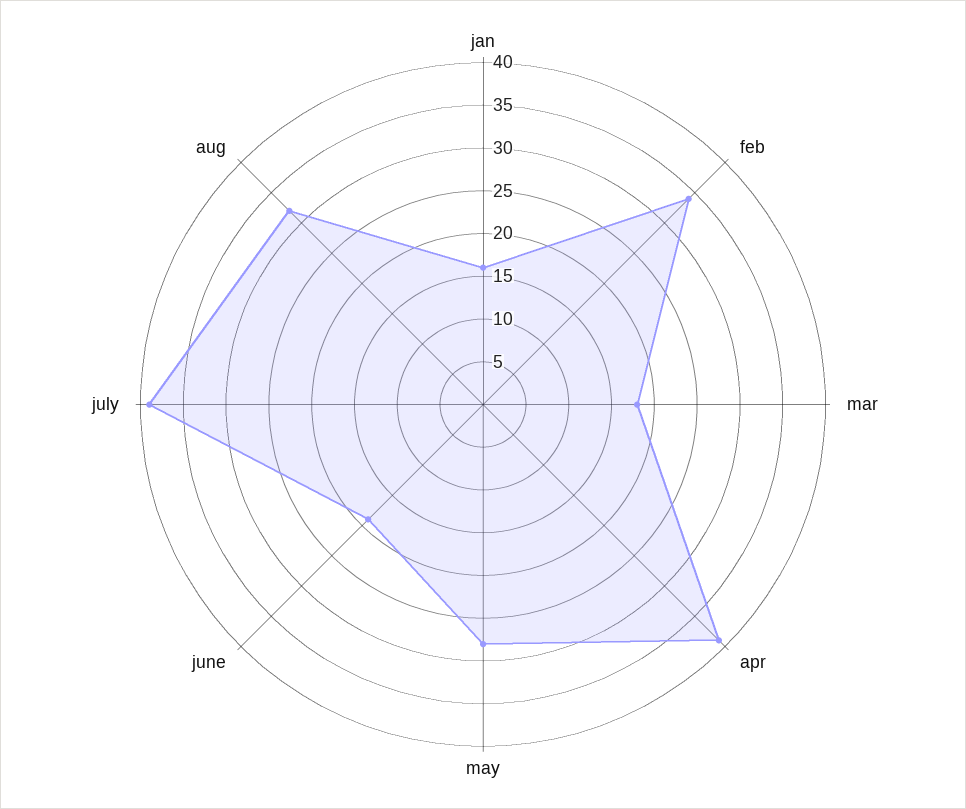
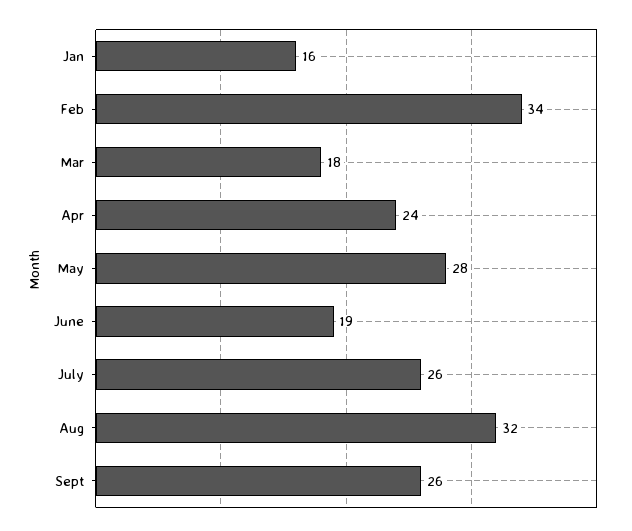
apr: 39 -> 24
july: 39 -> 26
Sept: none -> 26

